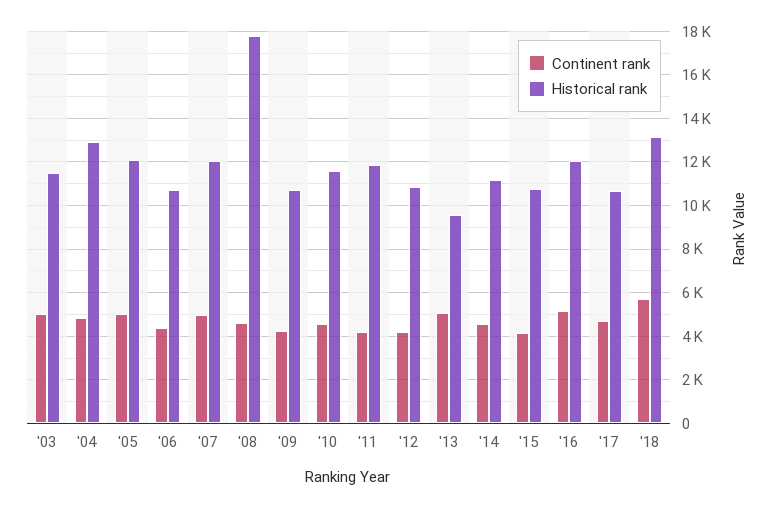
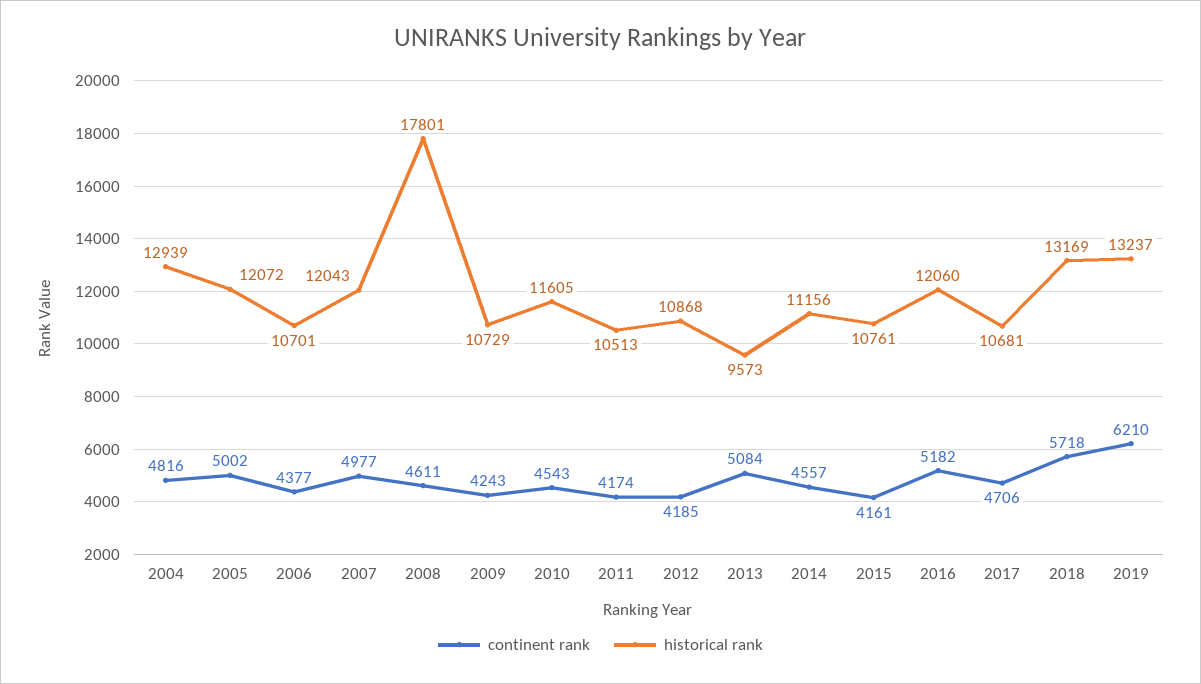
Continent rank, '03: 5000 -> none
Historical rank, '03: 11500 -> none
Historical rank, '11: 12000 -> 10513
Continent rank, 2019: none -> 6210
Historical rank, 2019: none -> 13237

